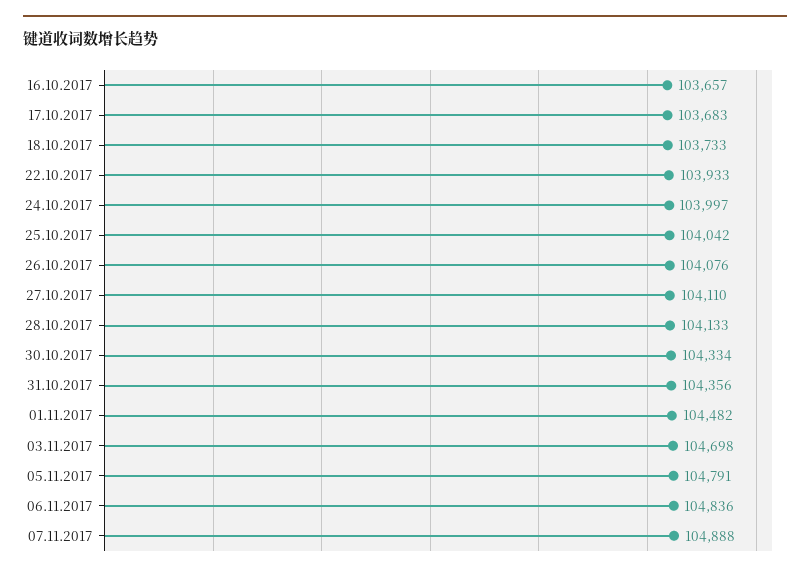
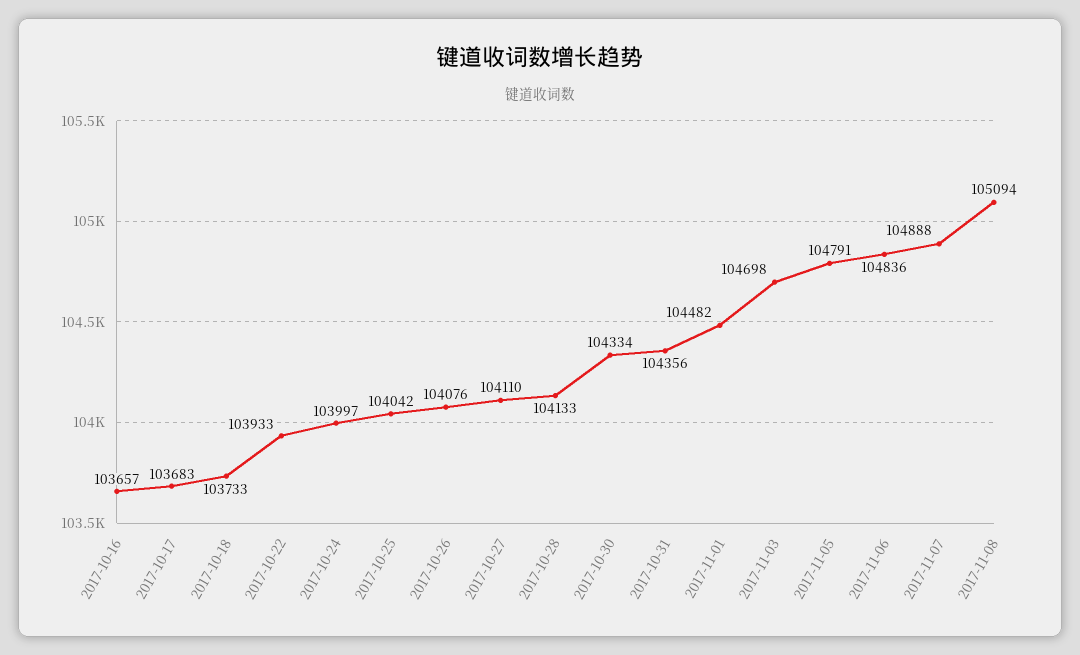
2017-11-08: none -> 105094

